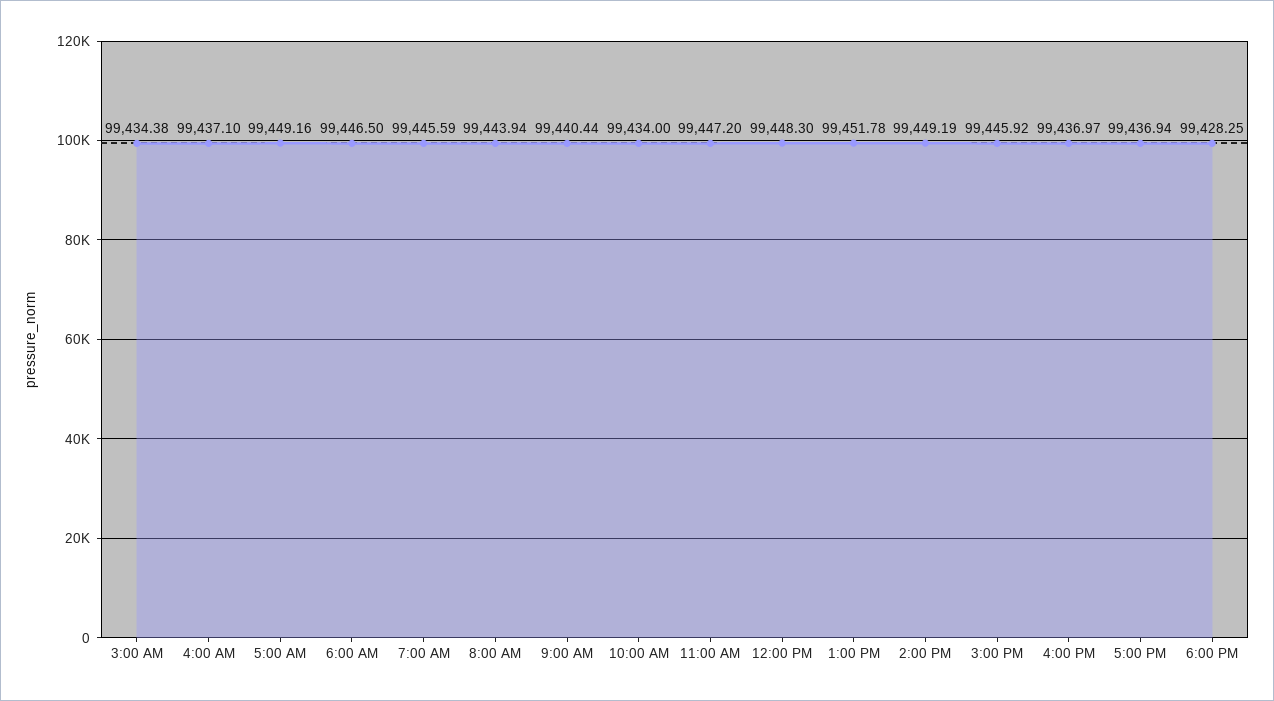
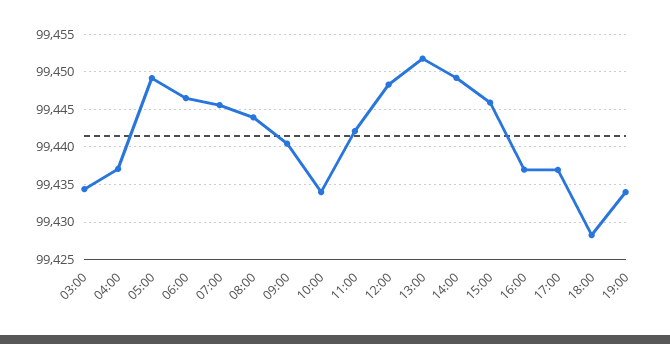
11:00 AM: 99447.2 -> 99442
19:00: none -> 99434

